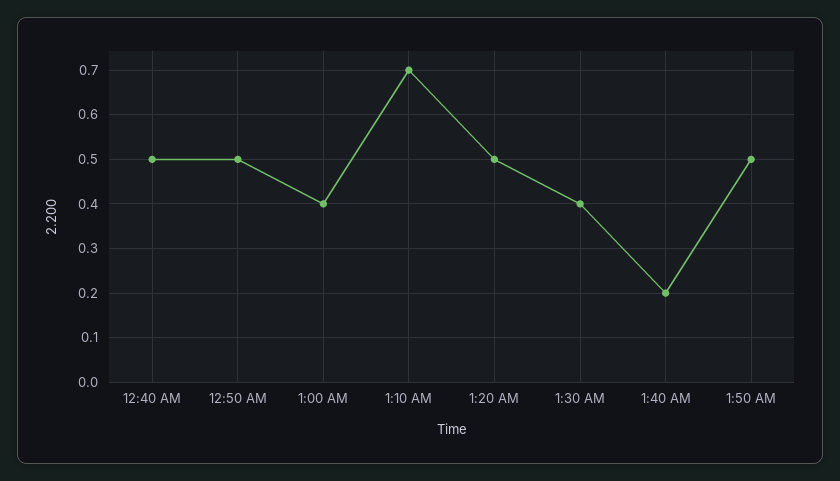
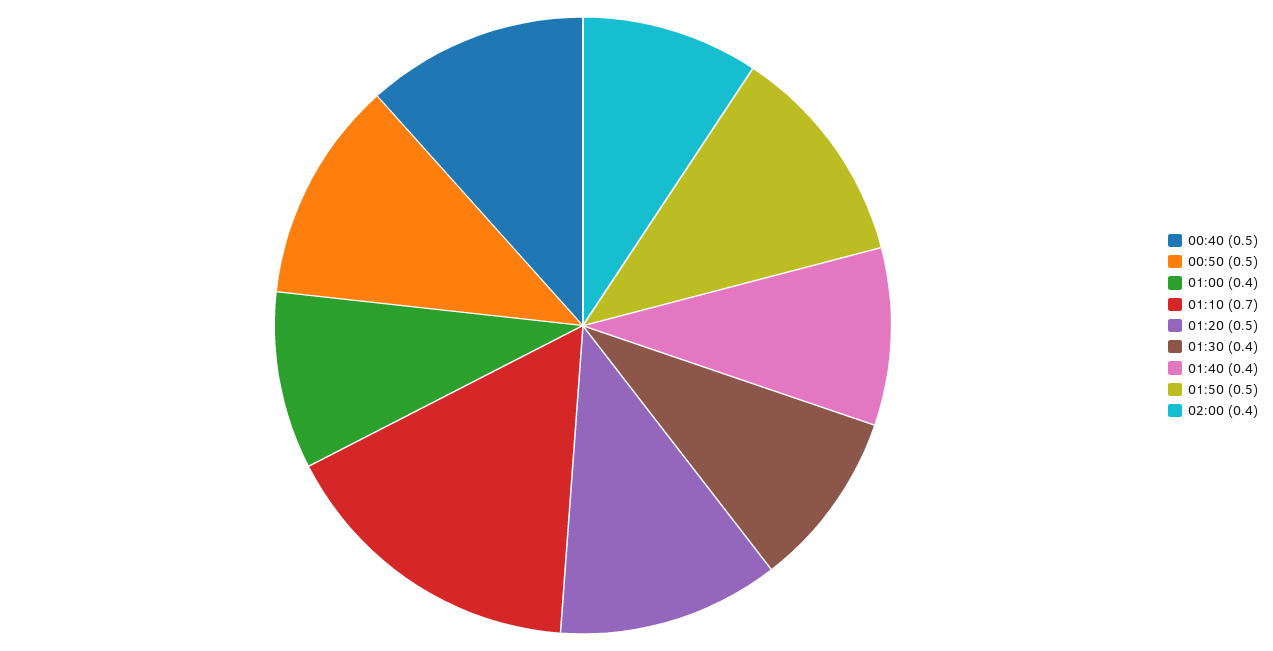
1:40 AM: 0.2 -> 0.4
02:00: none -> 0.4

